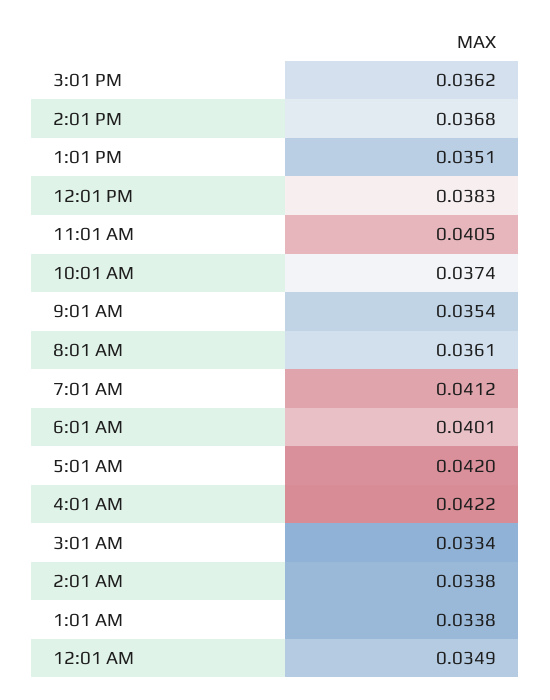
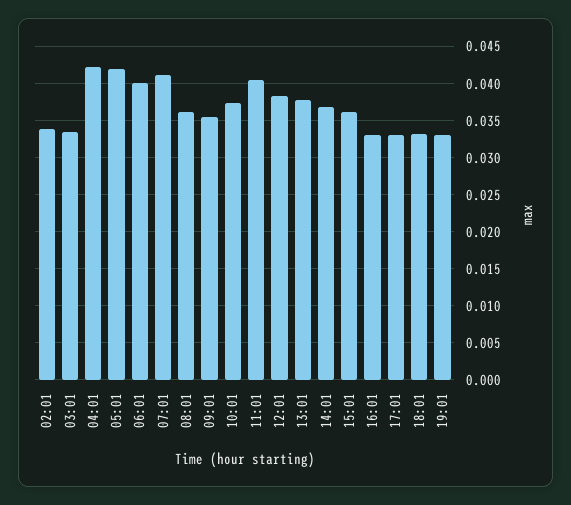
1:01 PM: 0.0351 -> 0.038
1:01 AM: 0.0338 -> none
12:01 AM: 0.0349 -> none
16:01: none -> 0.033
17:01: none -> 0.033
18:01: none -> 0.033
19:01: none -> 0.033

